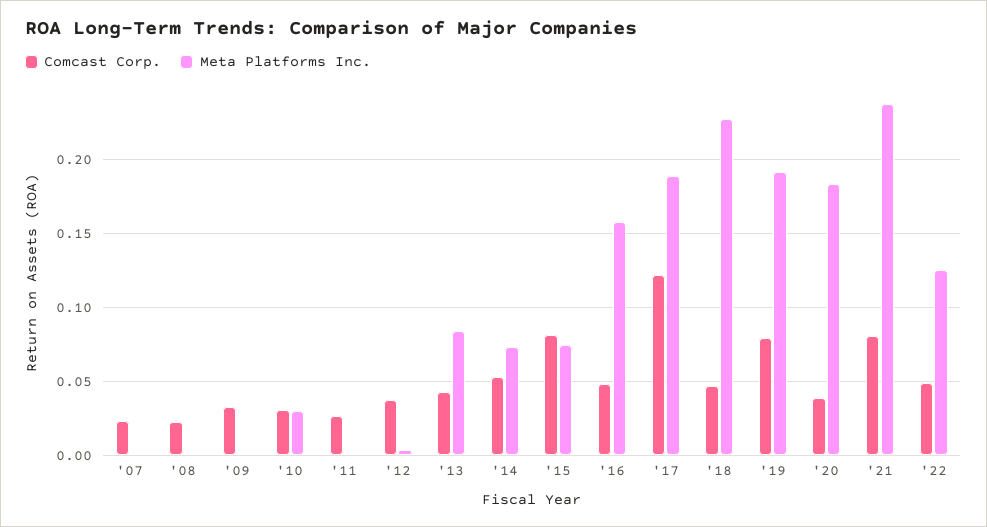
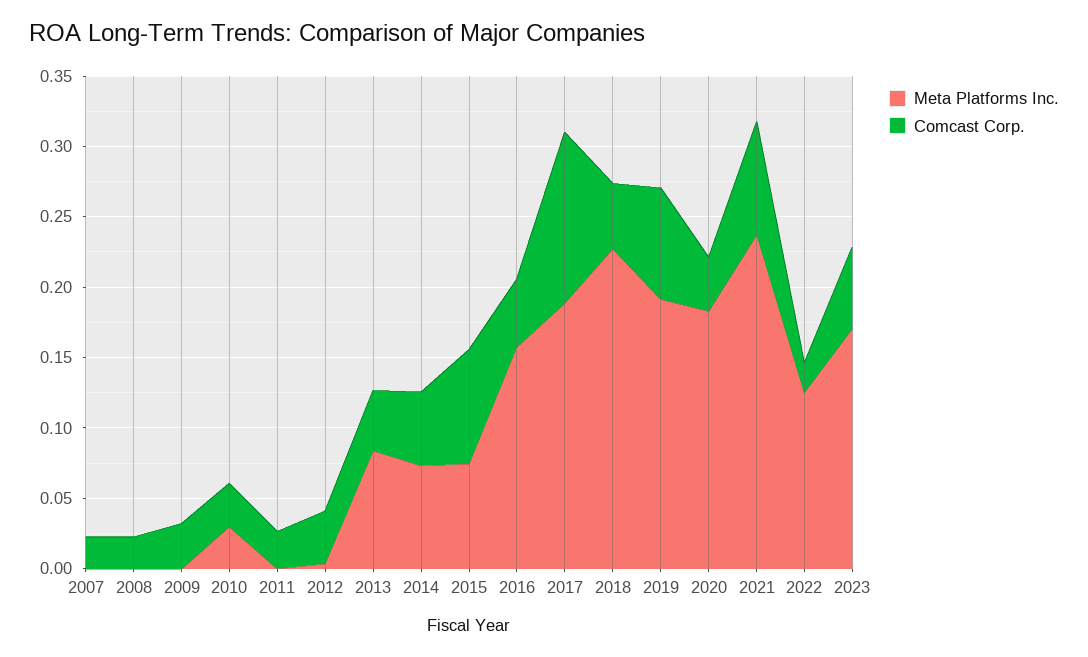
Comcast Corp., '22: 0.05 -> 0.02
Meta Platforms Inc., 2023: none -> 0.17
Comcast Corp., 2023: none -> 0.06

